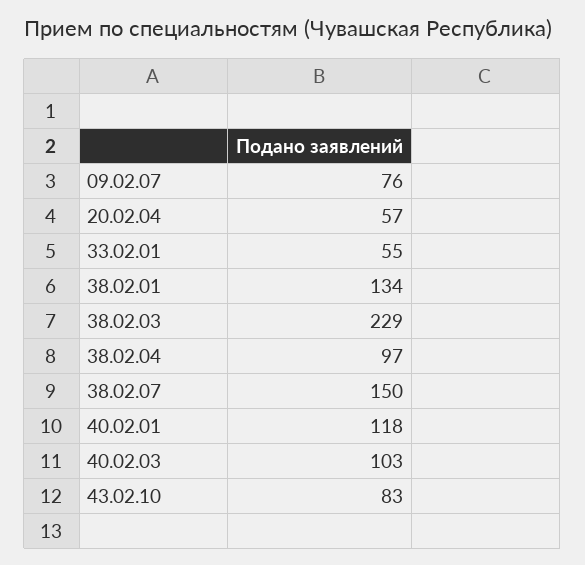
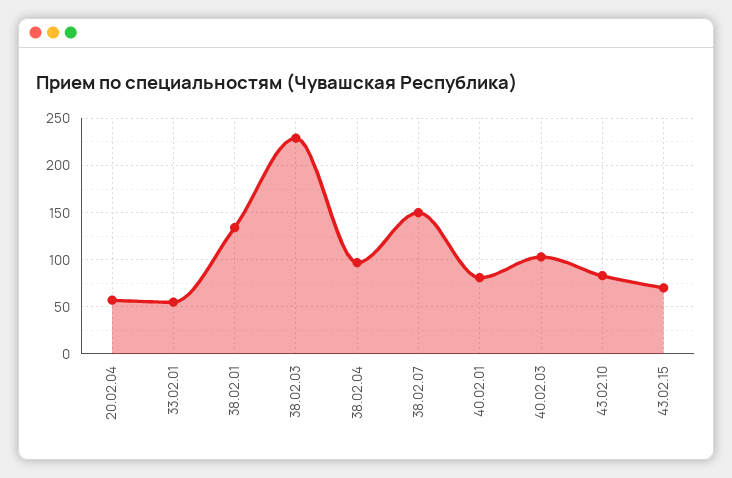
09.02.07: 76 -> none
40.02.01: 118 -> 80
43.02.15: none -> 70

